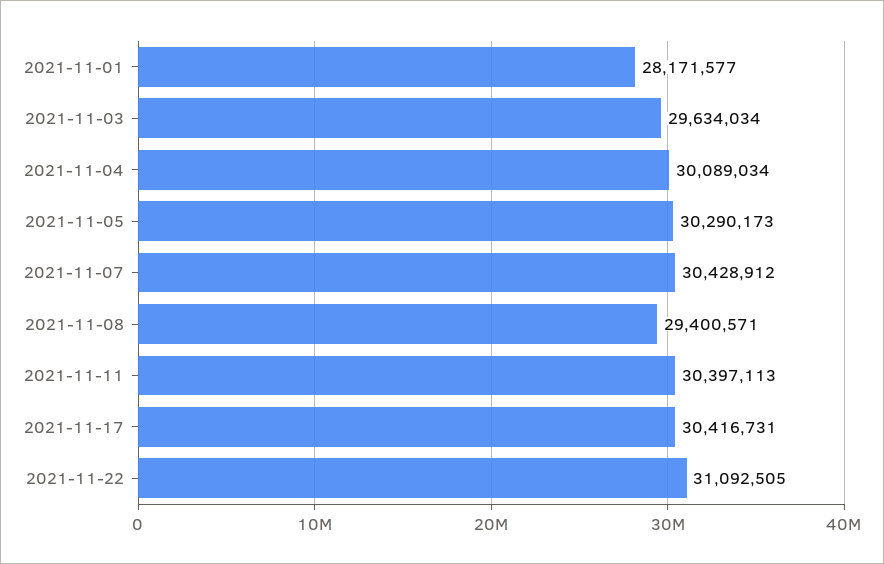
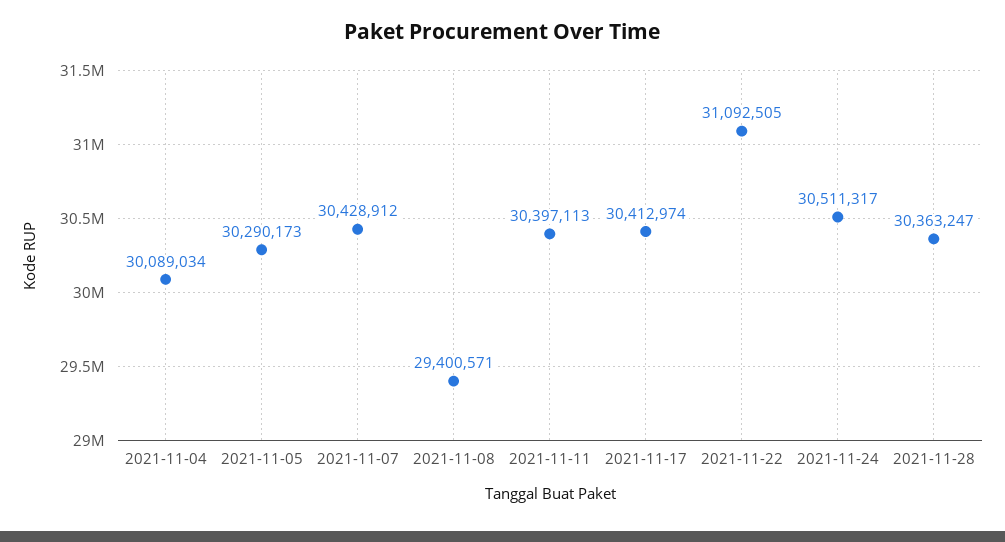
2021-11-01: 28171577 -> none
2021-11-03: 29634034 -> none
2021-11-17: 30416731 -> 30412974
2021-11-24: none -> 30511317
2021-11-28: none -> 30363247

